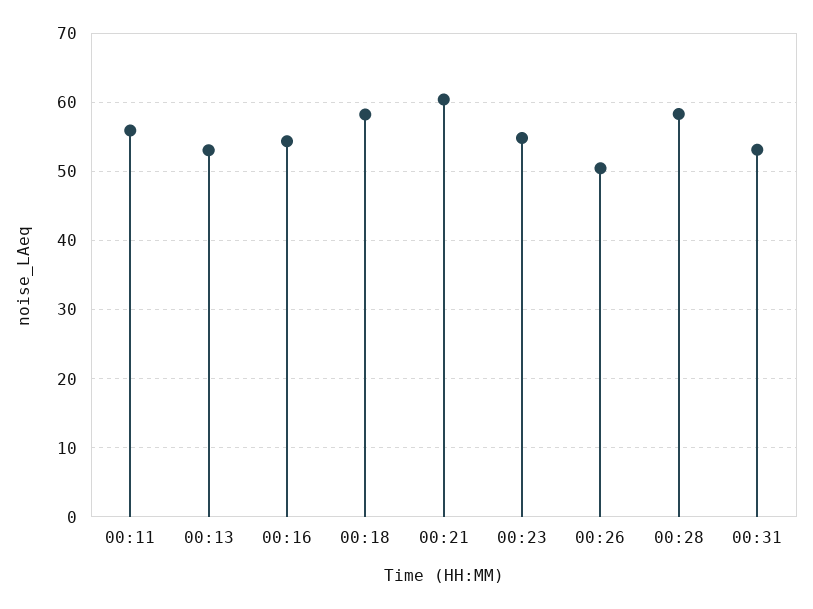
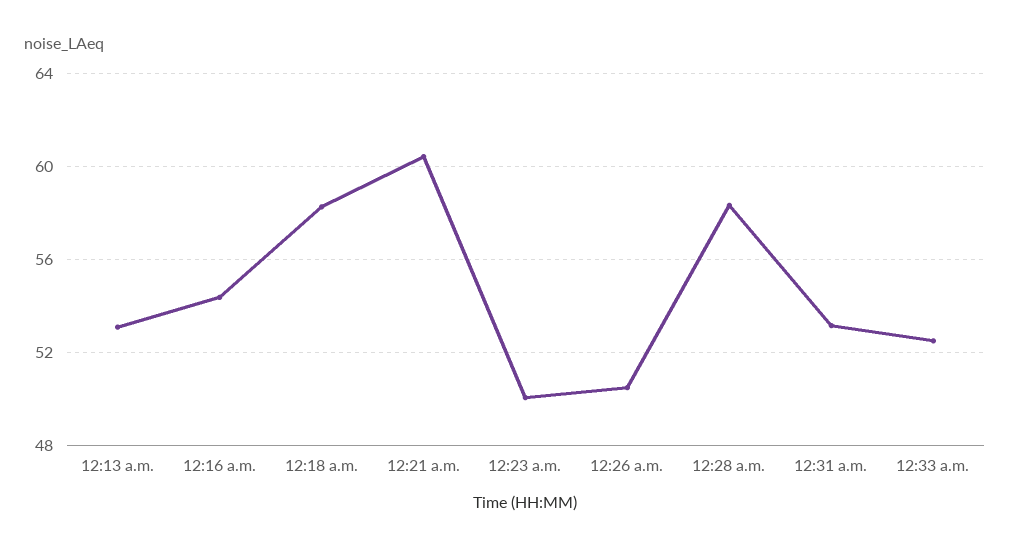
00:11: 56 -> none
00:23: 55 -> 50
12:33 a.m.: none -> 52.5

